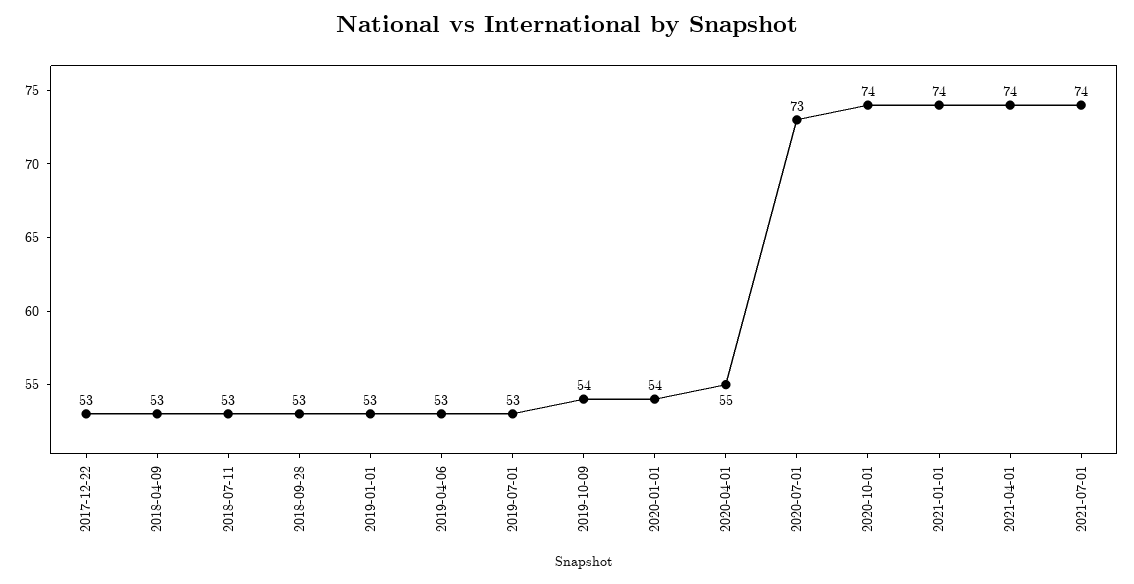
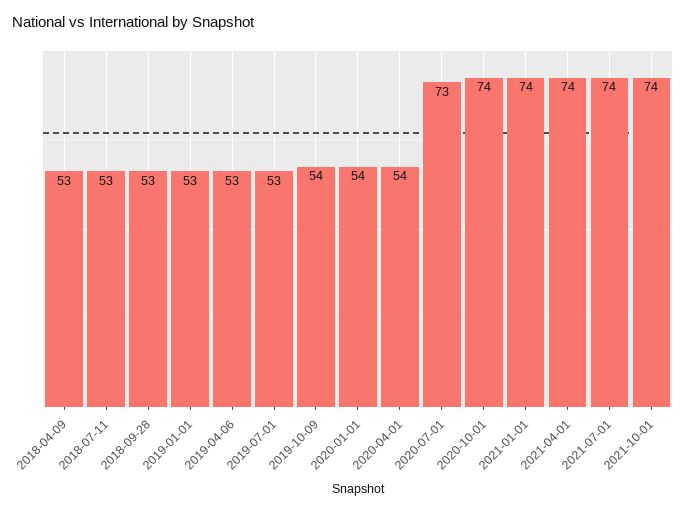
2017-12-22: 53 -> none
2020-04-01: 55 -> 54
2021-10-01: none -> 74

